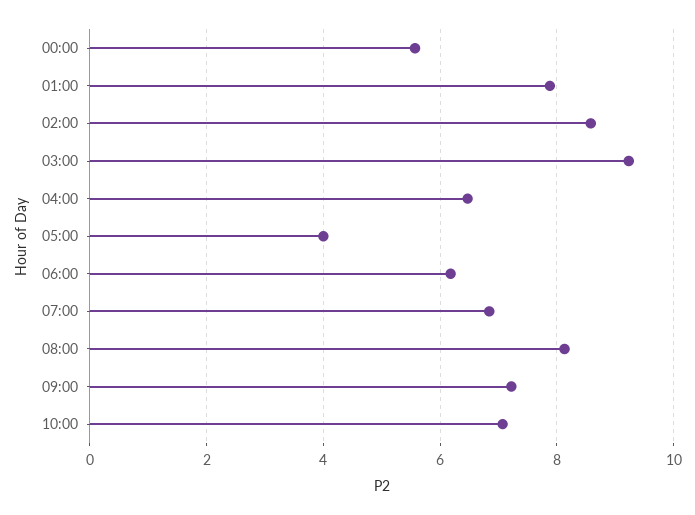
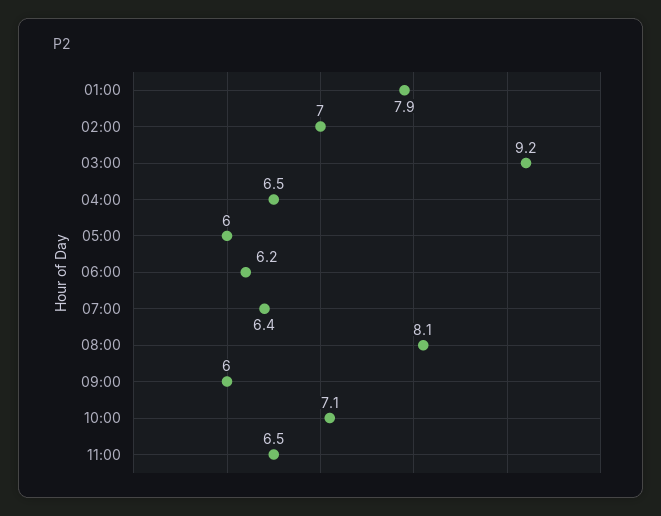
00:00: 5.6 -> none
02:00: 8.6 -> 7
05:00: 4 -> 6
07:00: 6.8 -> 6.4
09:00: 7.2 -> 6
11:00: none -> 6.5

